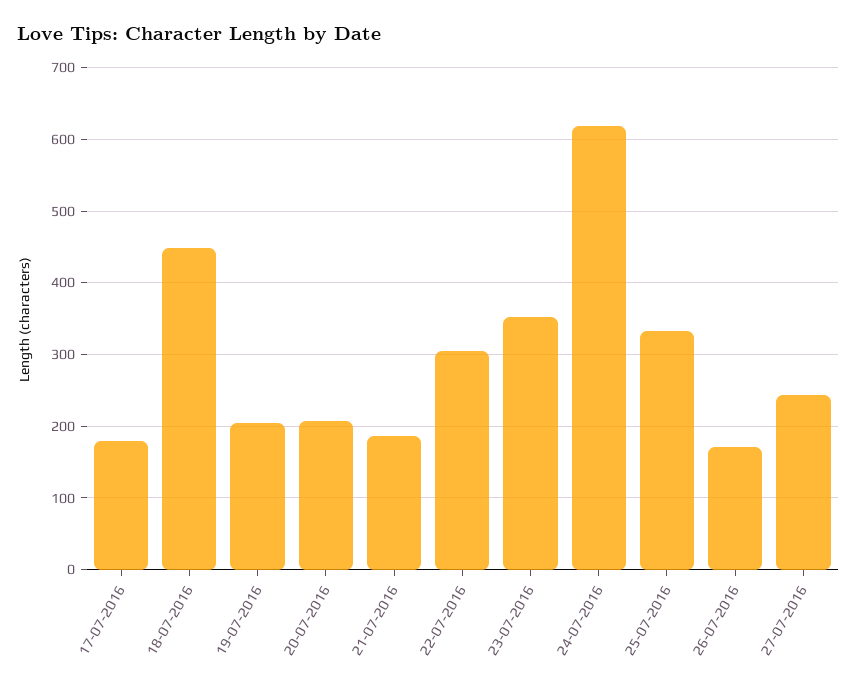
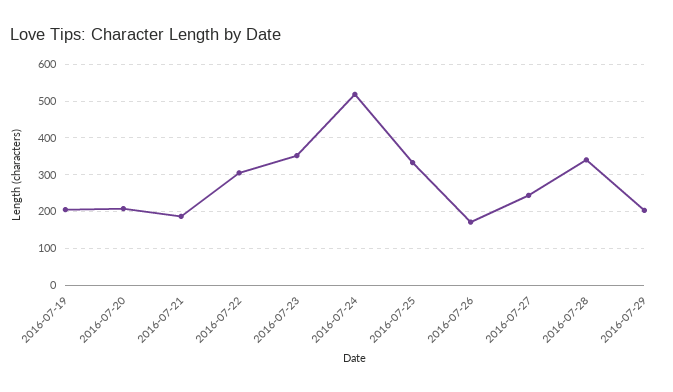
17-07-2016: 180 -> none
18-07-2016: 450 -> none
24-07-2016: 620 -> 520
2016-07-28: none -> 340
2016-07-29: none -> 200

